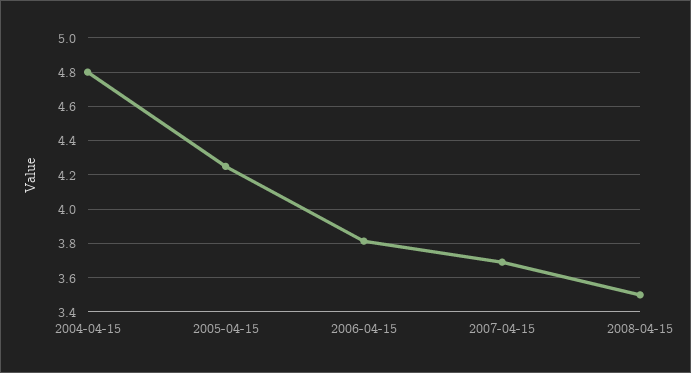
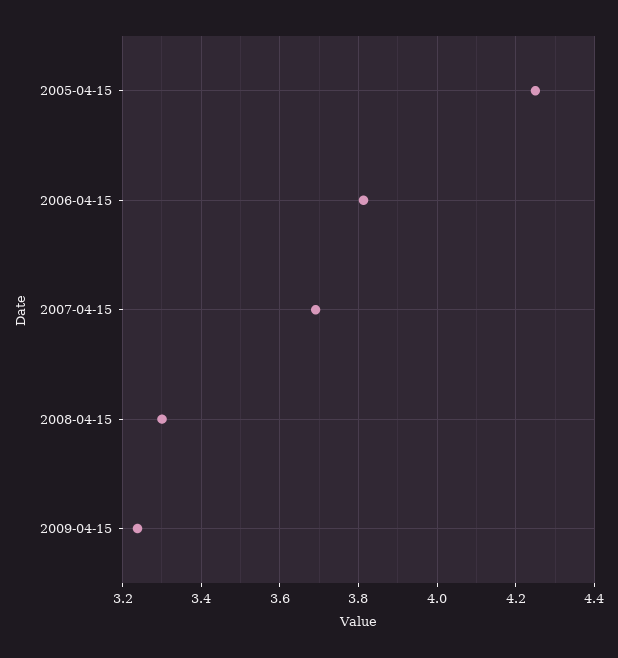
2004-04-15: 4.8 -> none
2008-04-15: 3.5 -> 3.3
2009-04-15: none -> 3.24

